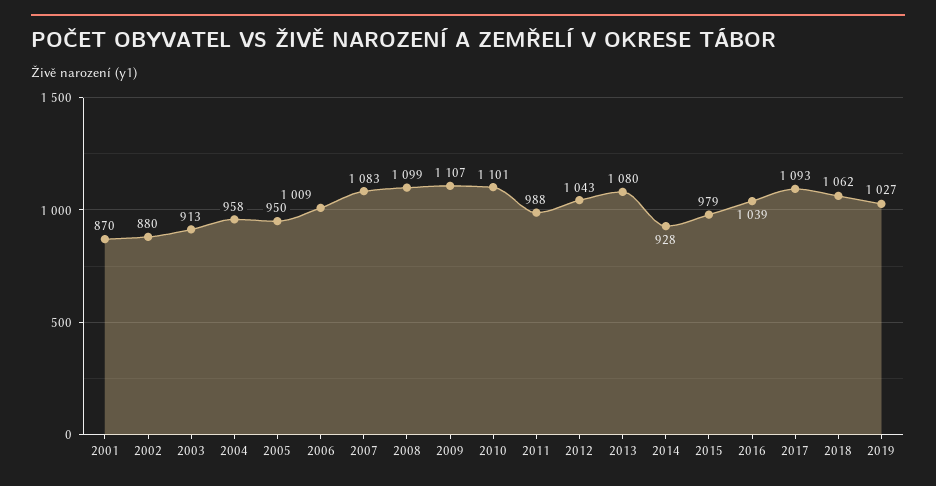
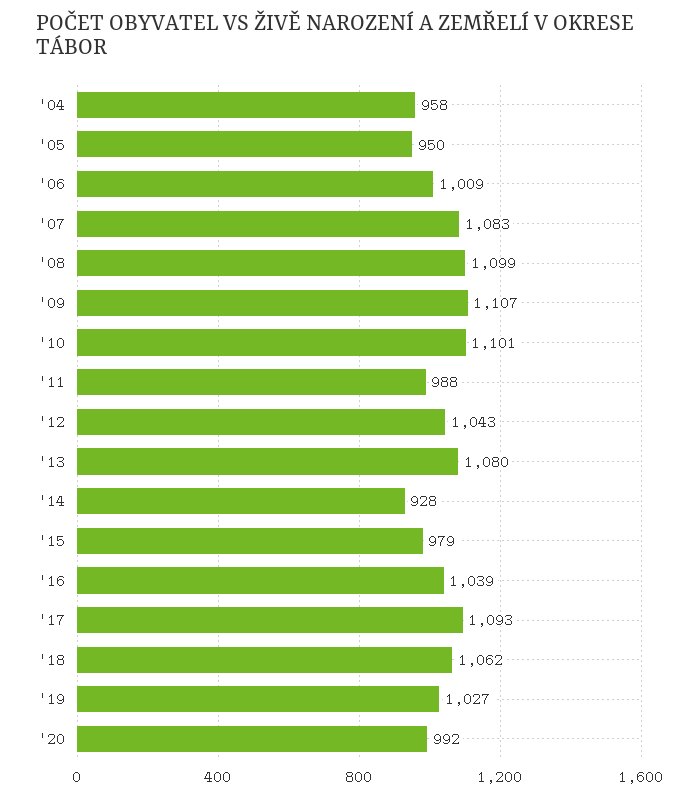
2001: 870 -> none
2002: 880 -> none
2003: 913 -> none
'20: none -> 992

